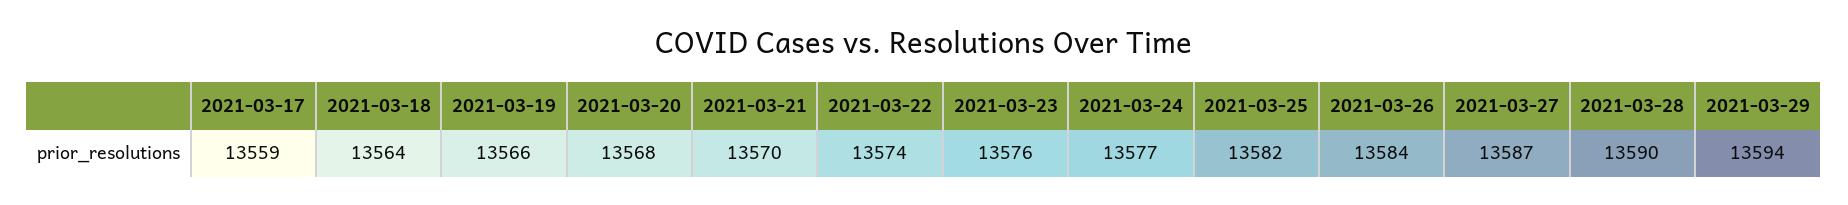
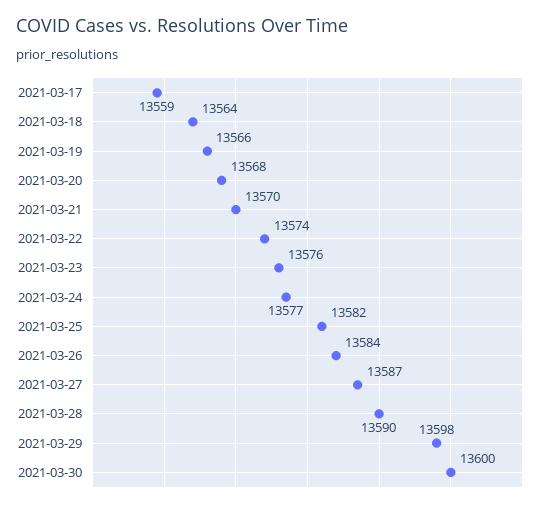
2021-03-29: 13594 -> 13598
2021-03-30: none -> 13600

